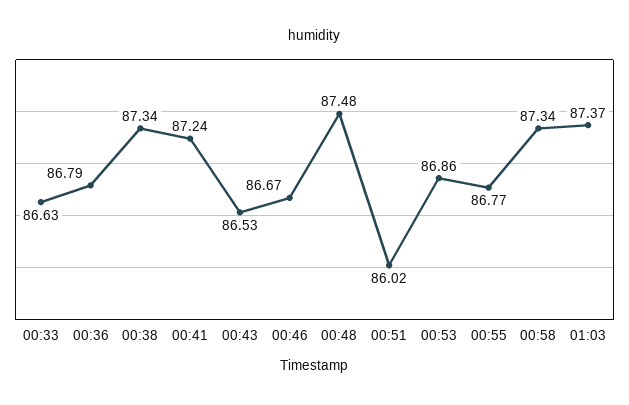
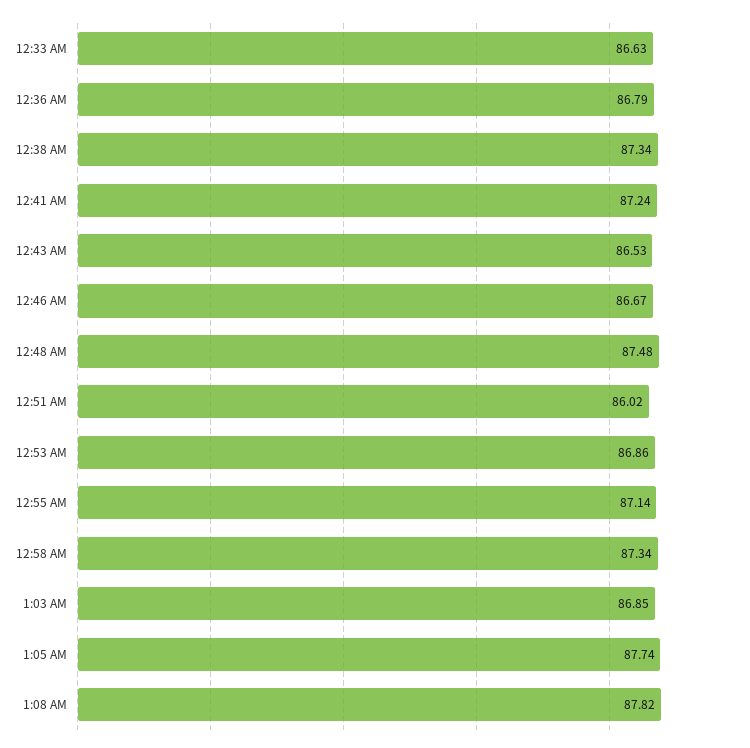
00:55: 86.77 -> 87.14
01:03: 87.37 -> 86.85
1:05 AM: none -> 87.74
1:08 AM: none -> 87.82

